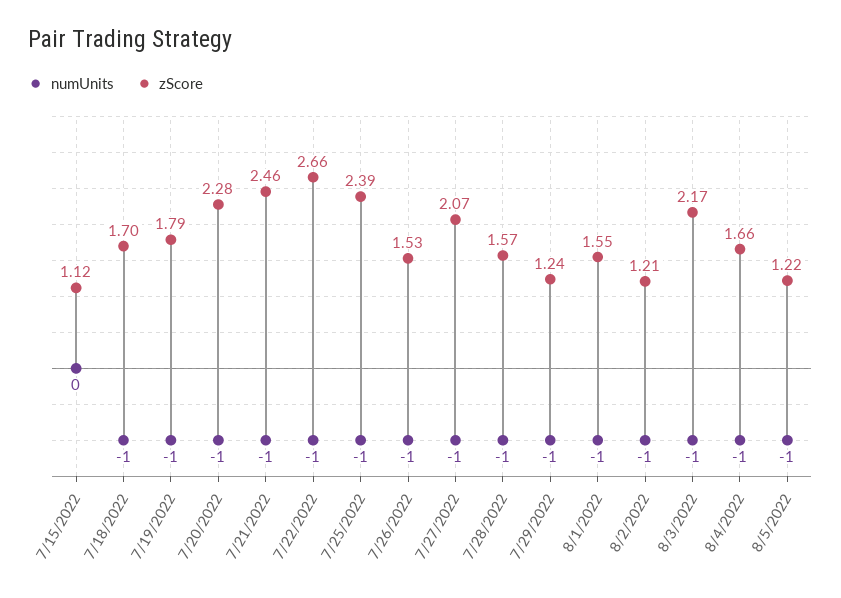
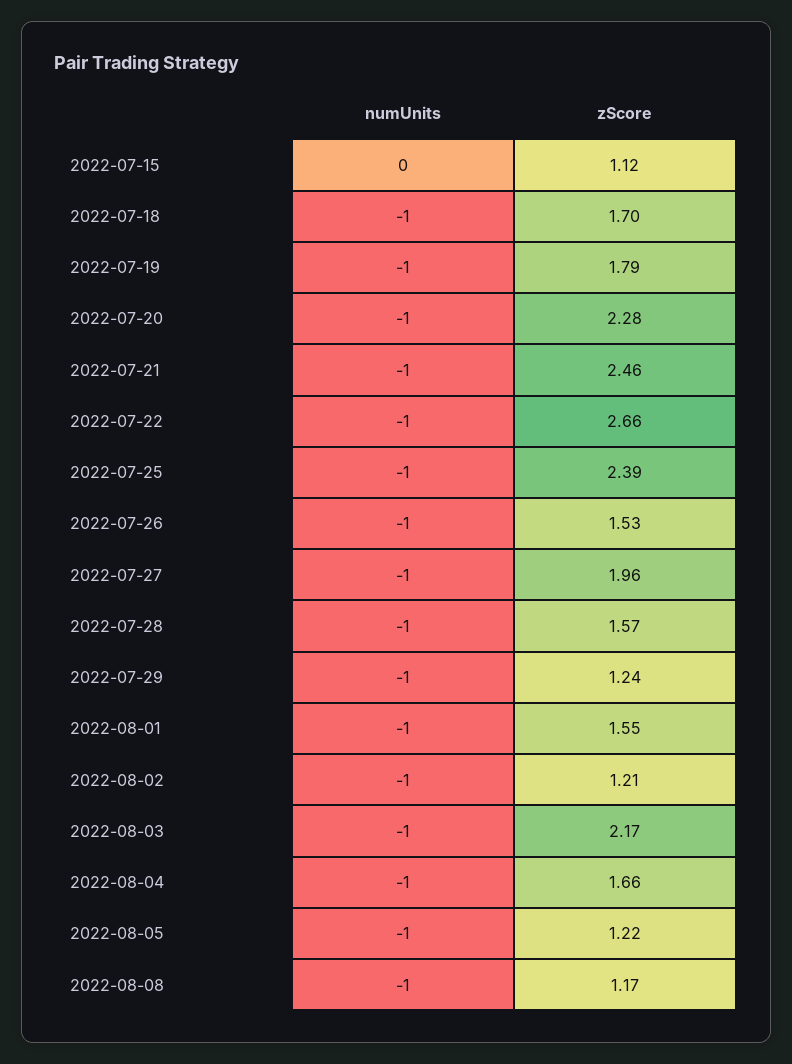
zScore, 7/27/2022: 2.07 -> 1.96
numUnits, 2022-08-08: none -> -1
zScore, 2022-08-08: none -> 1.17

